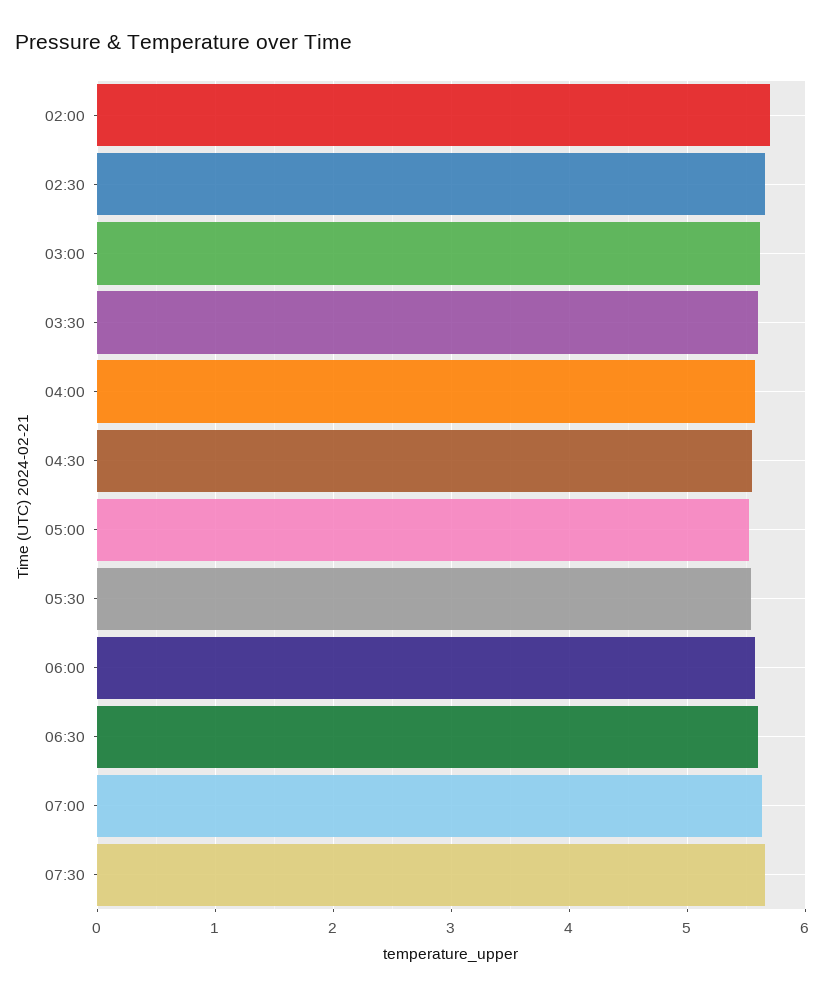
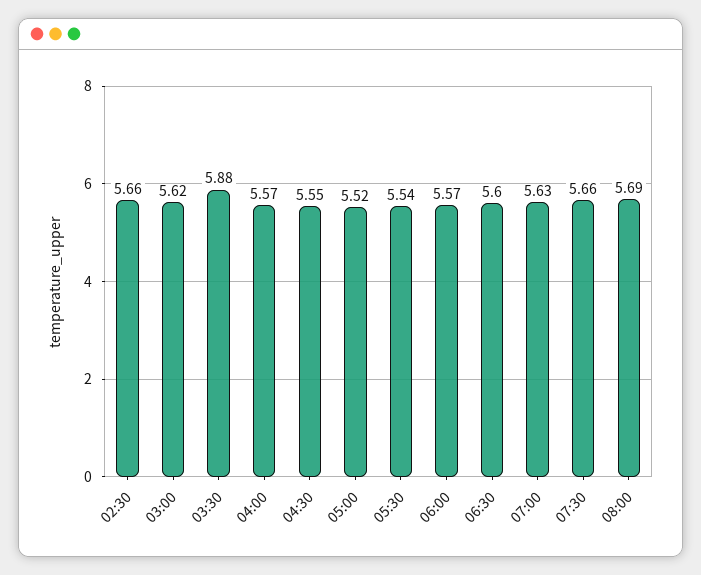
02:00: 5.7 -> none
03:30: 5.6 -> 5.88
08:00: none -> 5.69

